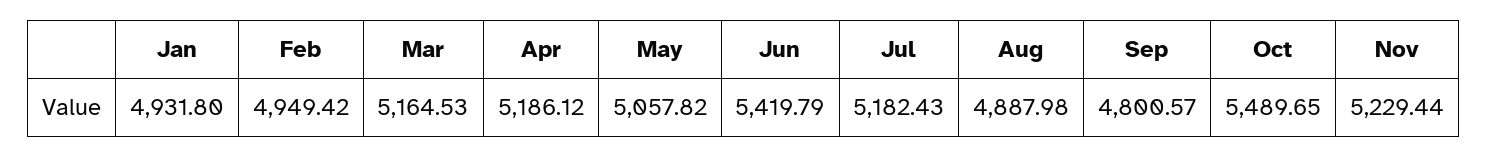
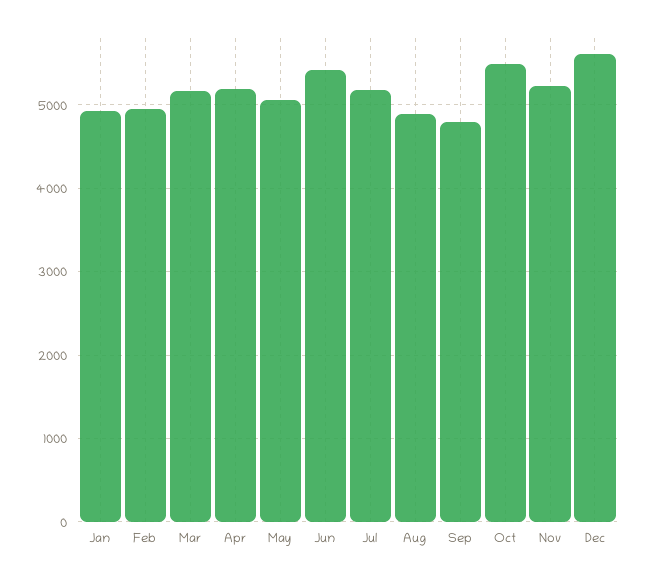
Dec: none -> 5600

